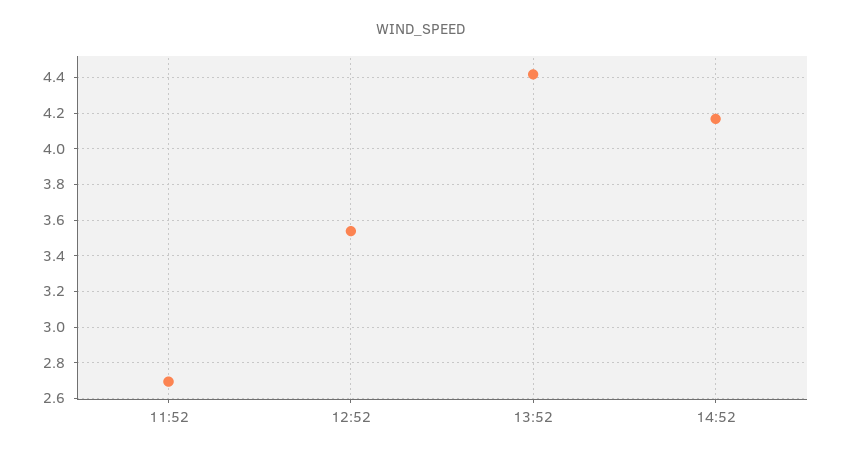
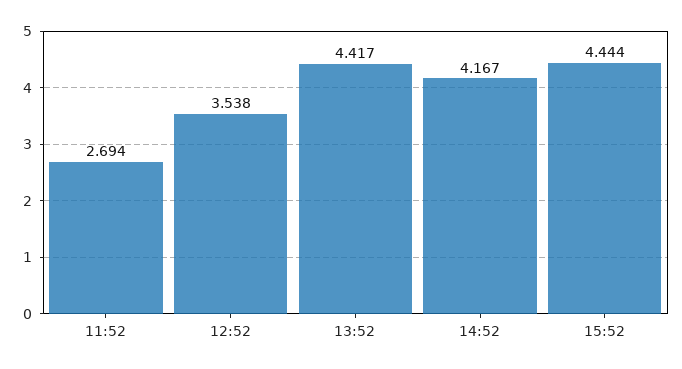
15:52: none -> 4.444

